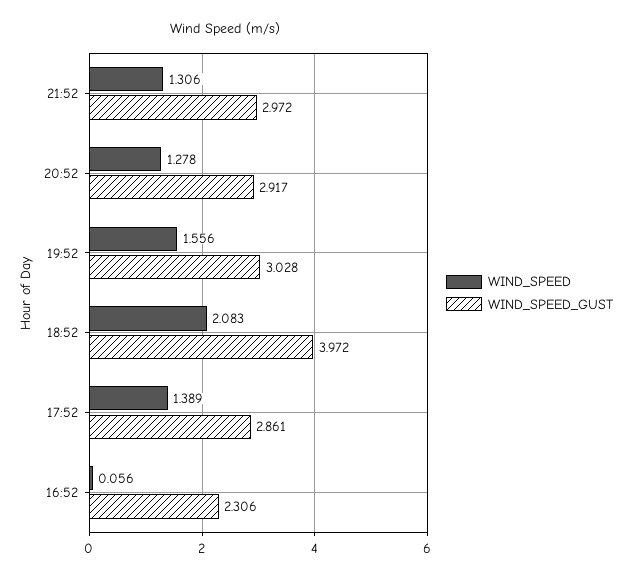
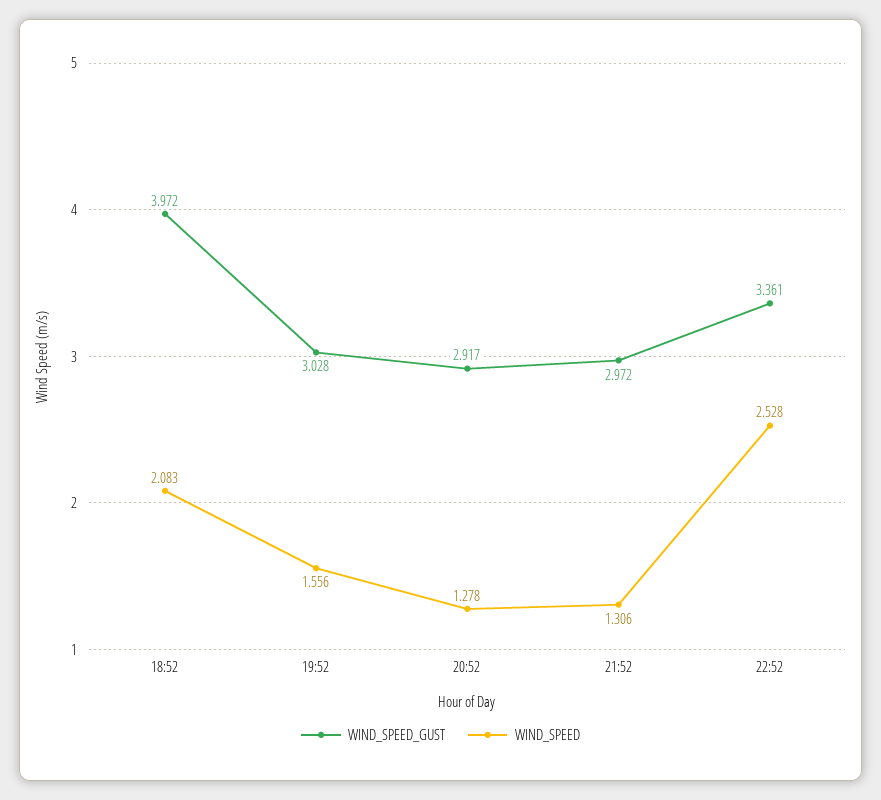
WIND_SPEED, 17:52: 1.389 -> none
WIND_SPEED_GUST, 17:52: 2.861 -> none
WIND_SPEED, 16:52: 0.056 -> none
WIND_SPEED_GUST, 16:52: 2.306 -> none
WIND_SPEED_GUST, 22:52: none -> 3.361
WIND_SPEED, 22:52: none -> 2.528

